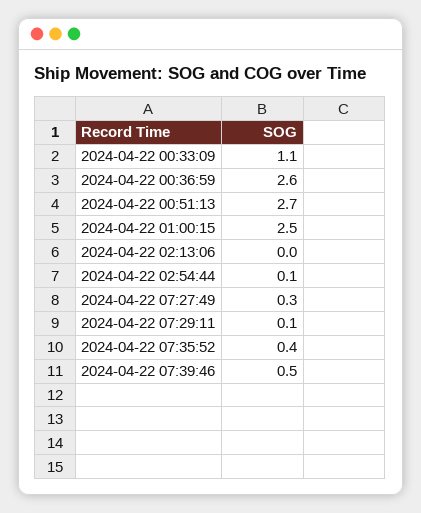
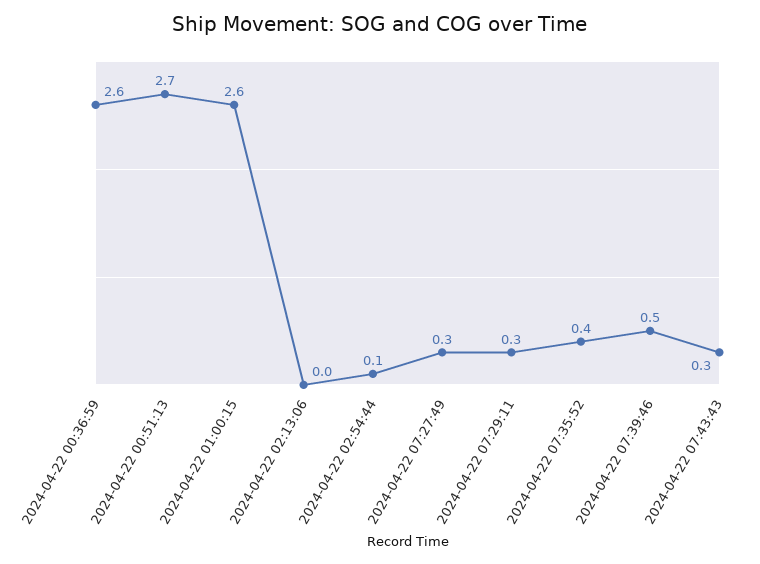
2024-04-22 00:33:09: 1.1 -> none
2024-04-22 01:00:15: 2.5 -> 2.6
2024-04-22 07:29:11: 0.1 -> 0.3
2024-04-22 07:43:43: none -> 0.3

